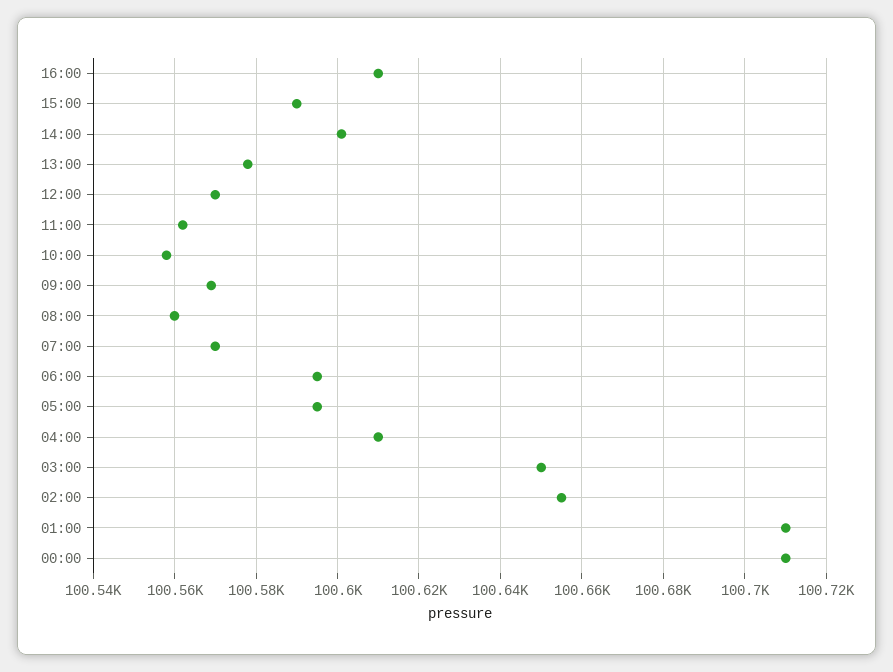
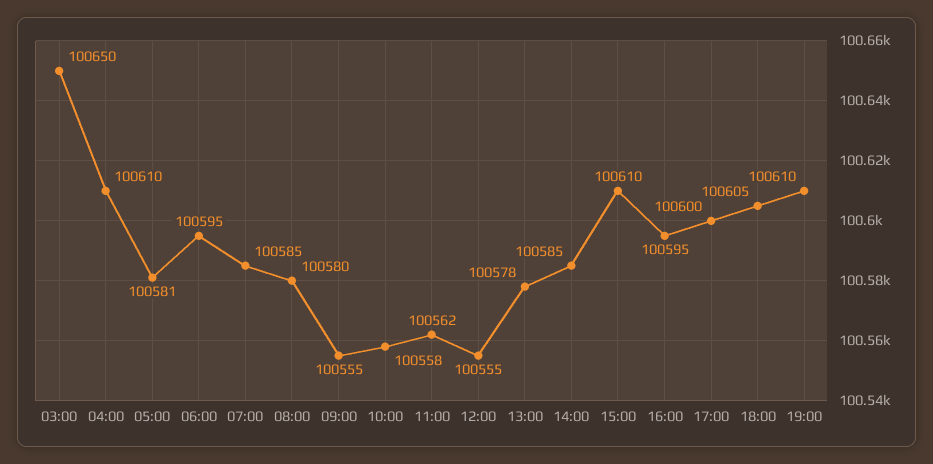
16:00: 100610 -> 100595
15:00: 100590 -> 100610
14:00: 100600 -> 100585
12:00: 100570 -> 100555
09:00: 100570 -> 100555
08:00: 100560 -> 100580
07:00: 100570 -> 100585
05:00: 100595 -> 100581
02:00: 100655 -> none
01:00: 100710 -> none
00:00: 100710 -> none
17:00: none -> 100600
18:00: none -> 100605
19:00: none -> 100610

